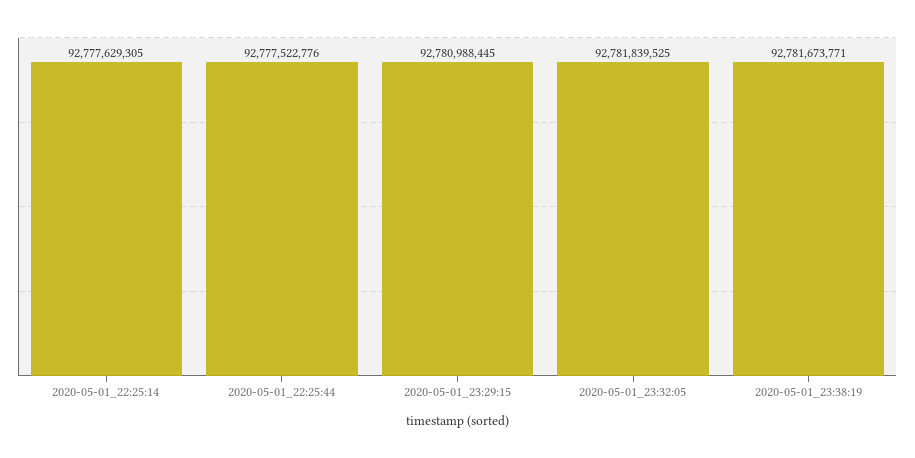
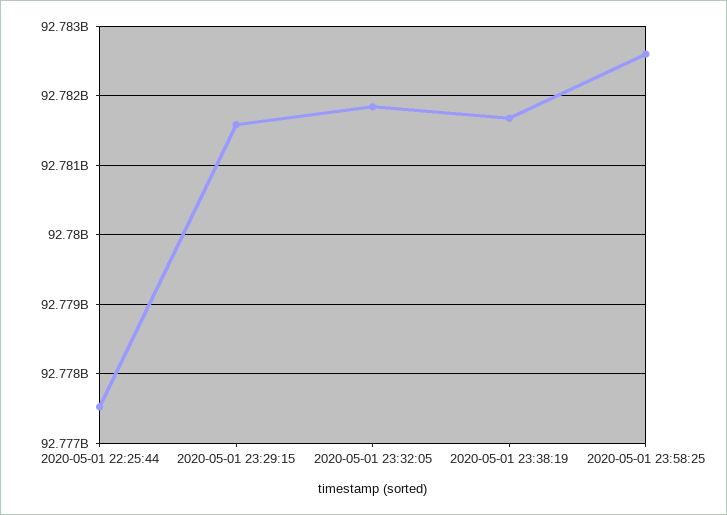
2020-05-01_22:25:14: 92777629305 -> none
2020-05-01_23:29:15: 92780988445 -> 92781600000
2020-05-01 23:58:25: none -> 92782600000

